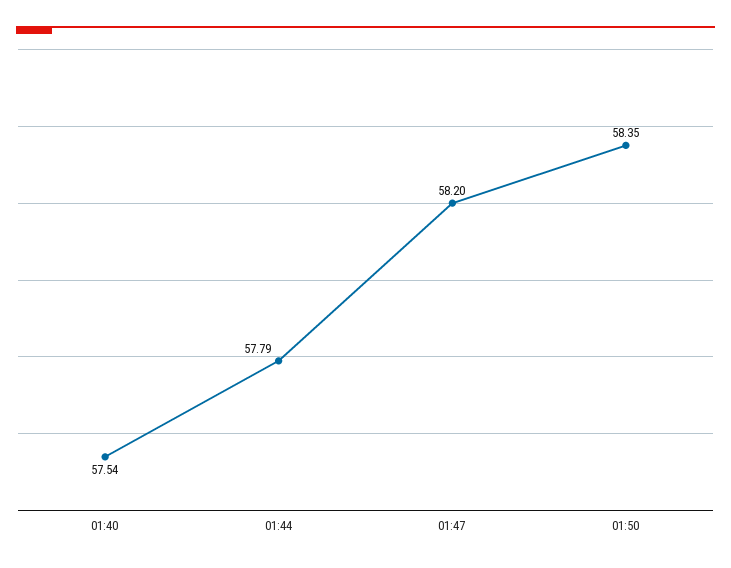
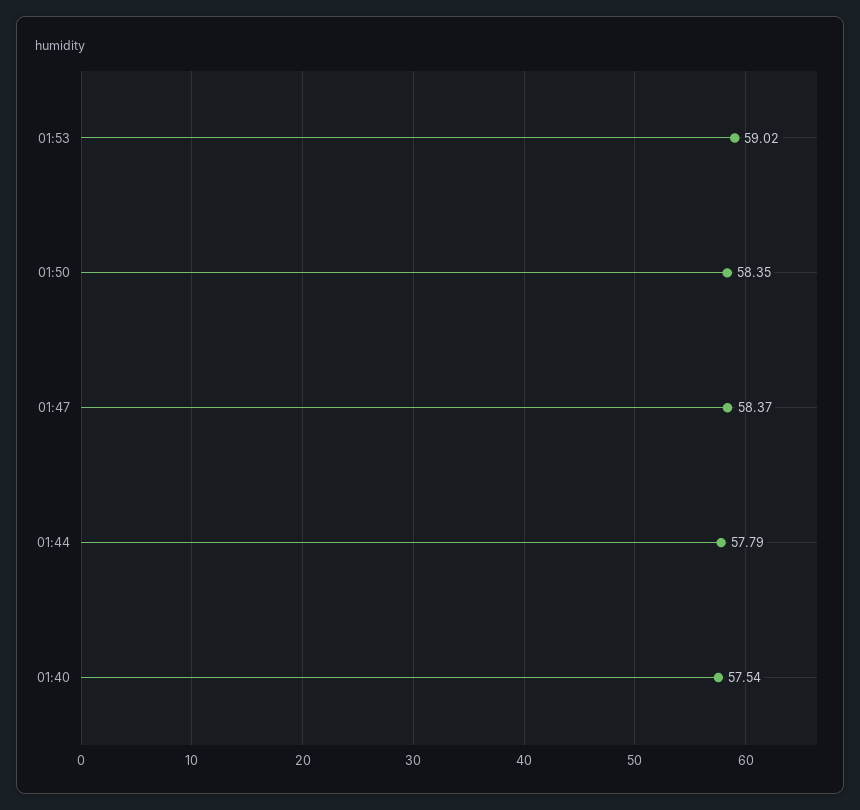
01:47: 58.2 -> 58.37
01:53: none -> 59.02

